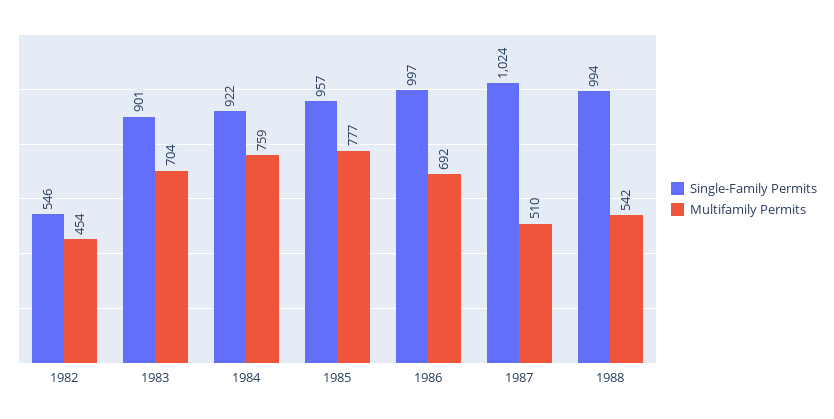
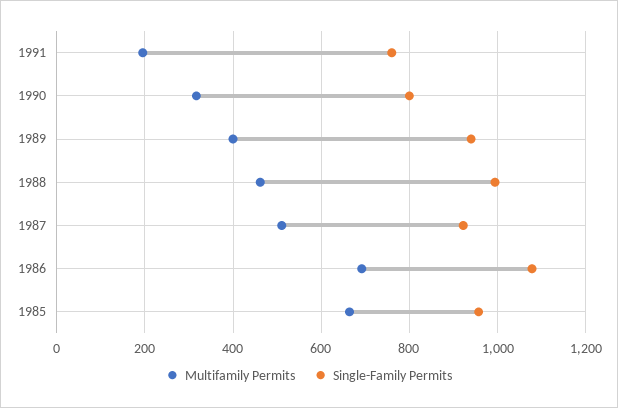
Single-Family Permits, 1982: 546 -> none
Multifamily Permits, 1982: 454 -> none
Single-Family Permits, 1983: 901 -> none
Multifamily Permits, 1983: 704 -> none
Single-Family Permits, 1984: 922 -> none
Multifamily Permits, 1984: 759 -> none
Multifamily Permits, 1985: 777 -> 660
Single-Family Permits, 1986: 997 -> 1080
Single-Family Permits, 1987: 1024 -> 920
Multifamily Permits, 1988: 542 -> 460
Multifamily Permits, 1991: none -> 200
Single-Family Permits, 1991: none -> 760
Multifamily Permits, 1990: none -> 320
Single-Family Permits, 1990: none -> 800
Multifamily Permits, 1989: none -> 400
Single-Family Permits, 1989: none -> 940

